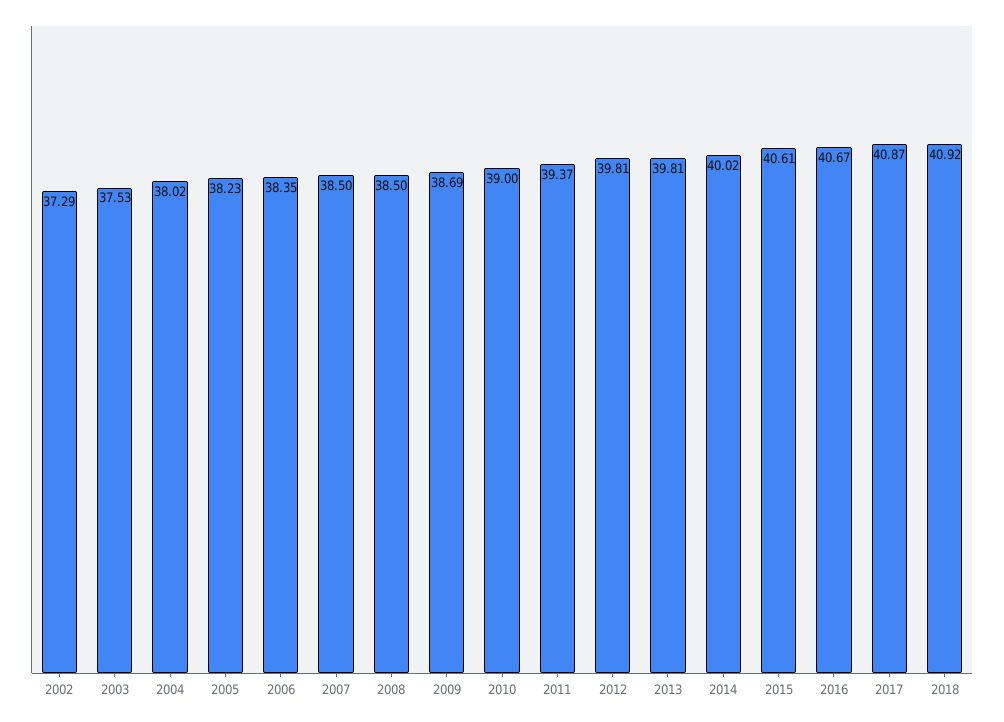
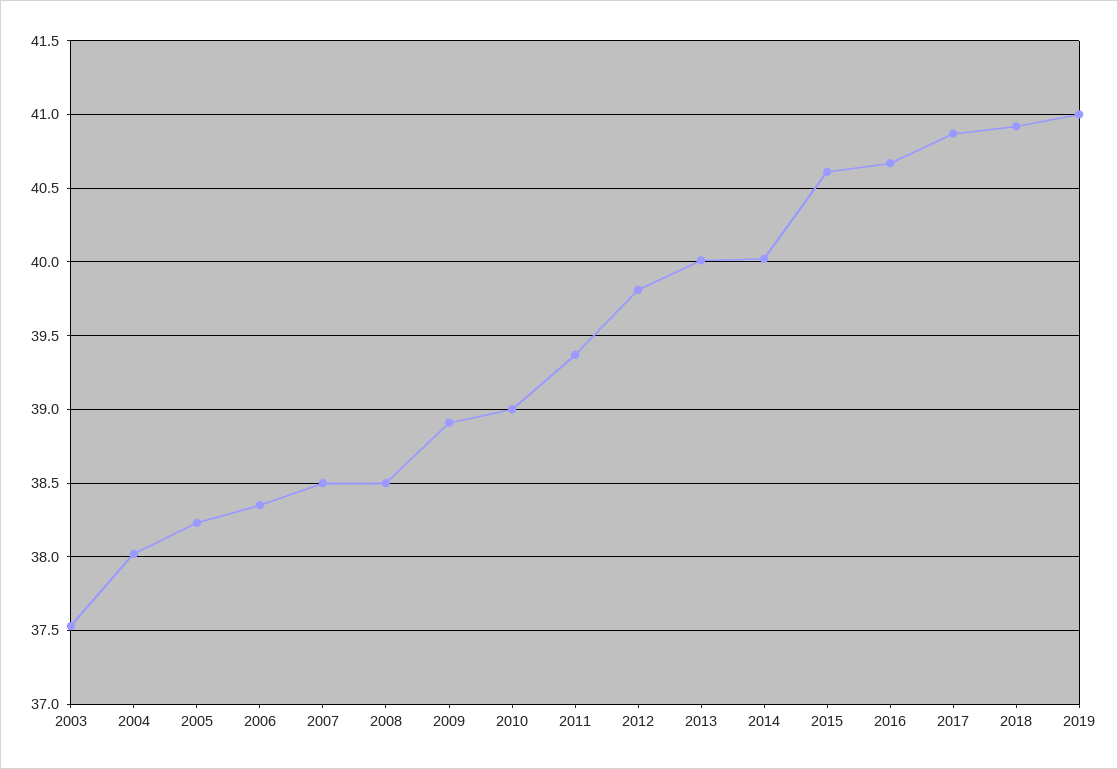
2002: 37.29 -> none
2009: 38.69 -> 38.9
2013: 39.81 -> 40
2019: none -> 41

